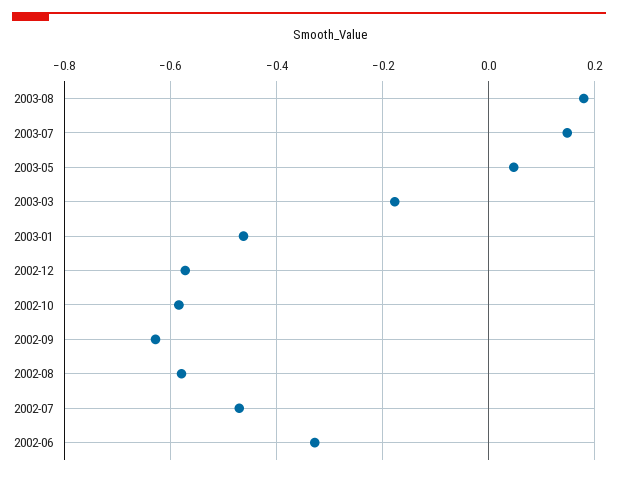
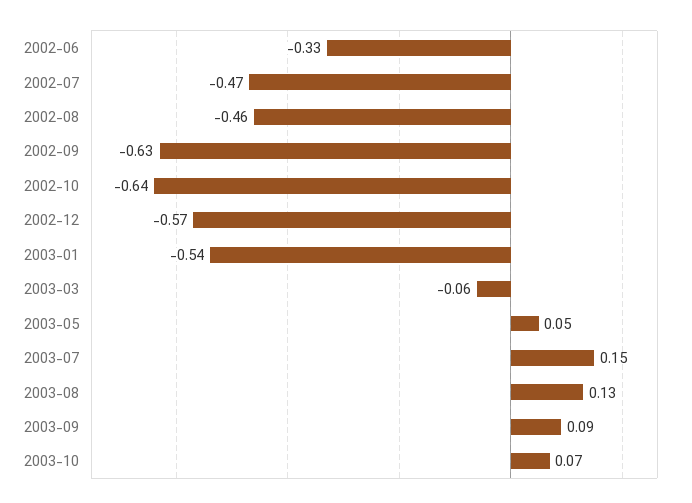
2003-08: 0.18 -> 0.13
2003-03: -0.18 -> -0.06
2003-01: -0.46 -> -0.54
2002-10: -0.58 -> -0.64
2002-08: -0.58 -> -0.46
2003-09: none -> 0.09
2003-10: none -> 0.07

